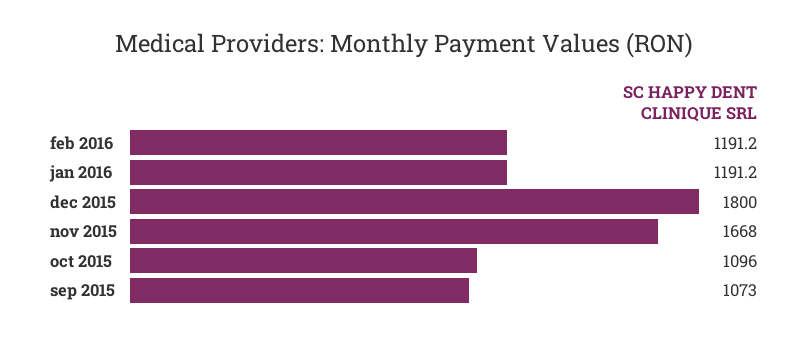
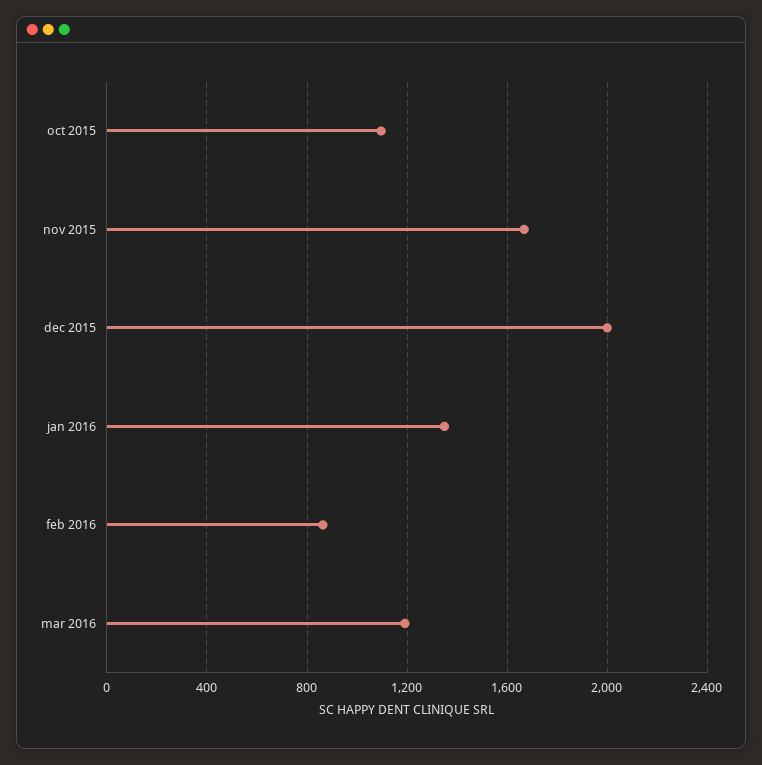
feb 2016: 1191.2 -> 850
jan 2016: 1191.2 -> 1350
dec 2015: 1800 -> 2000
sep 2015: 1073 -> none
mar 2016: none -> 1200

